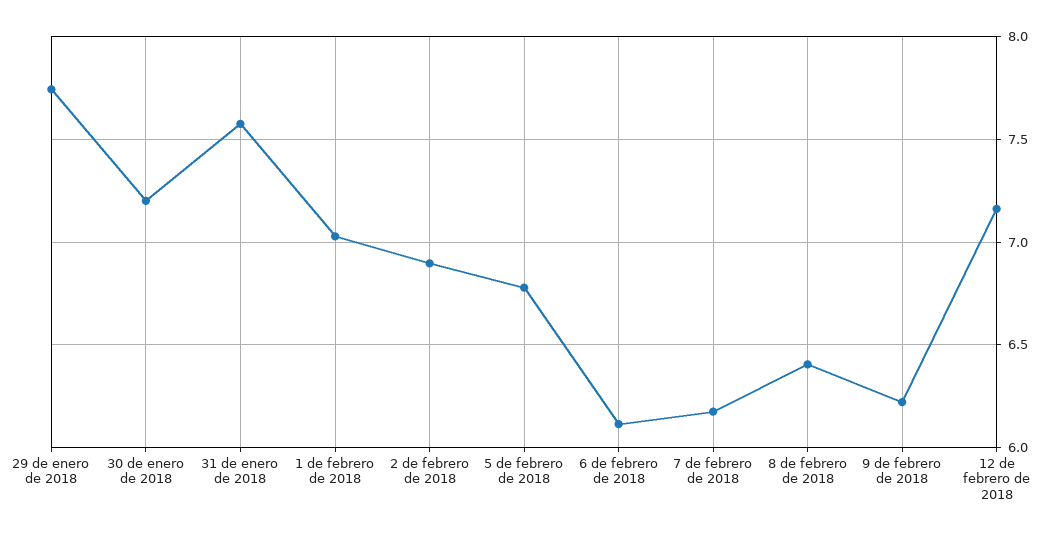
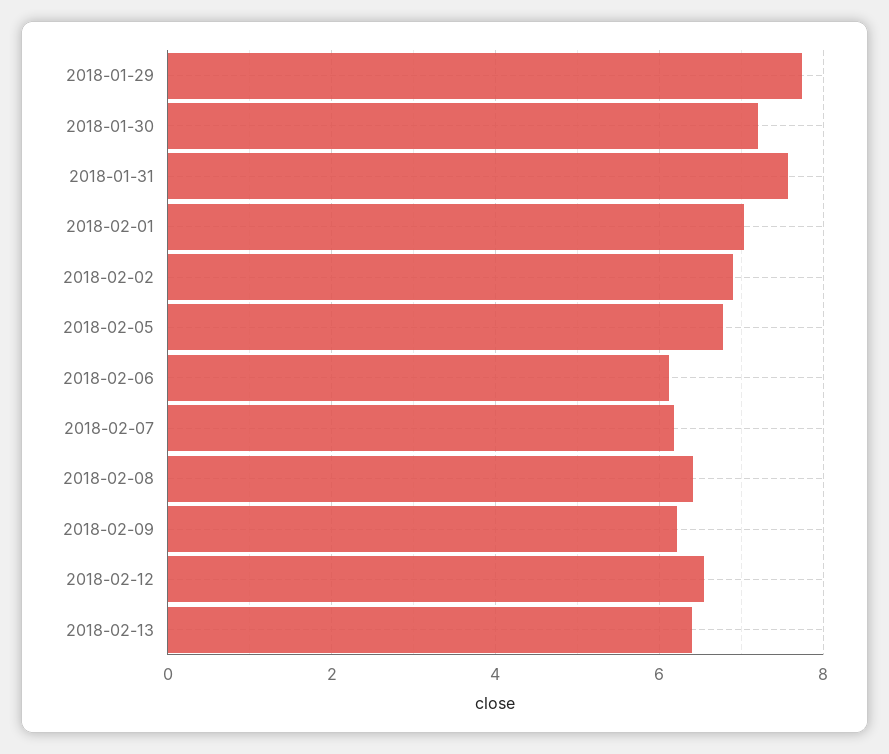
12 de febrero de 2018: 7.15 -> 6.6
2018-02-13: none -> 6.4

